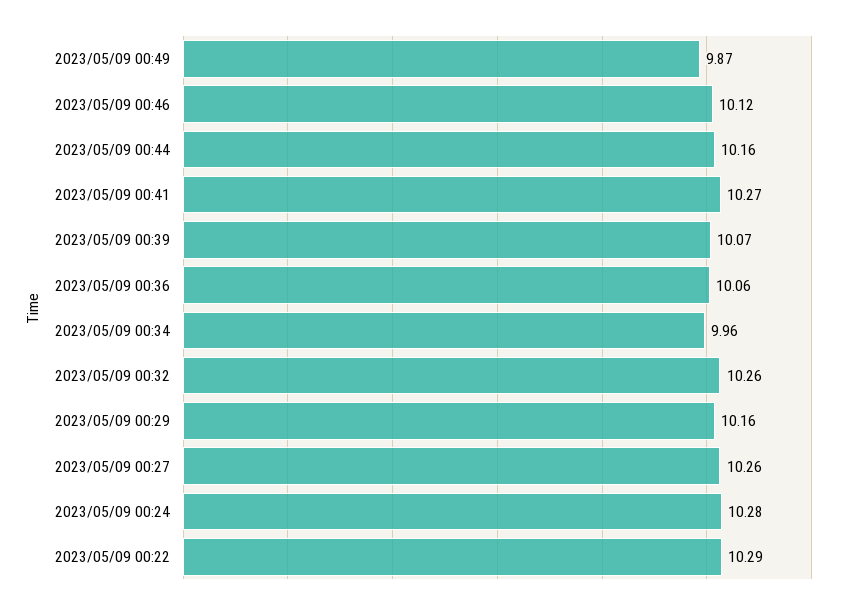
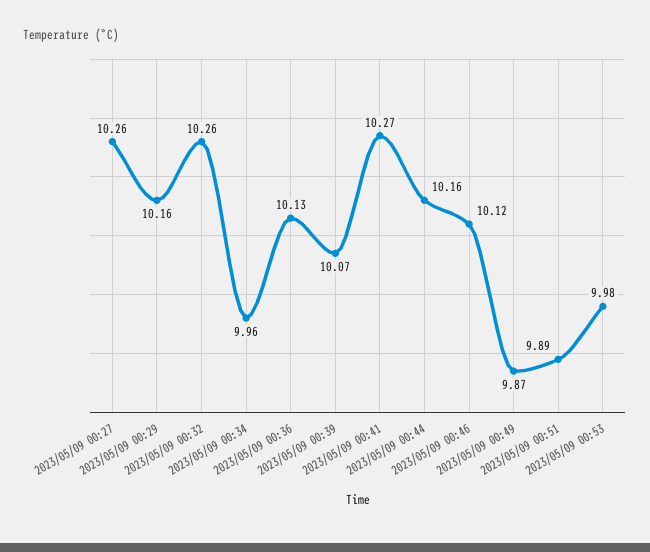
2023/05/09 00:36: 10.06 -> 10.13
2023/05/09 00:24: 10.28 -> none
2023/05/09 00:22: 10.29 -> none
2023/05/09 00:51: none -> 9.89
2023/05/09 00:53: none -> 9.98

